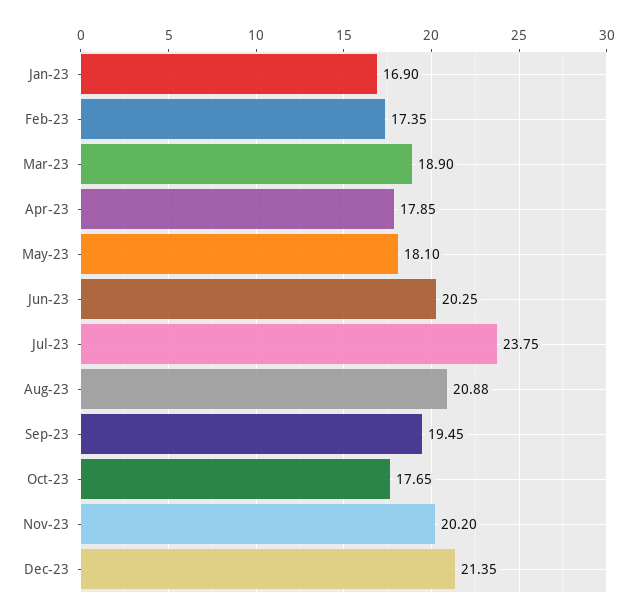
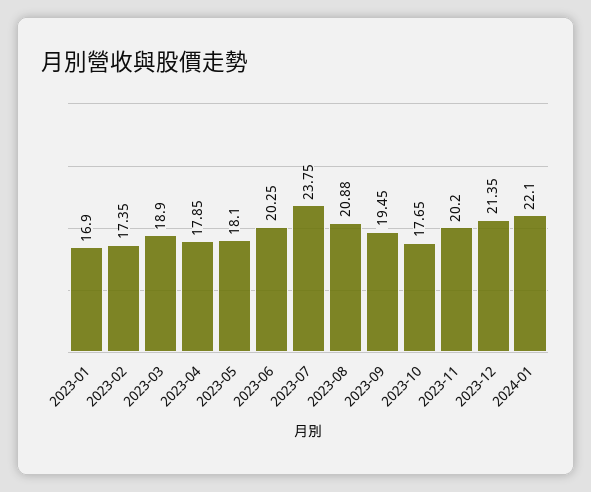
2024-01: none -> 22.1

